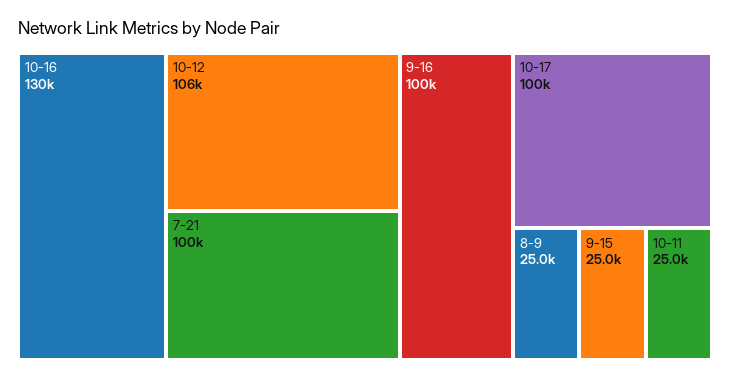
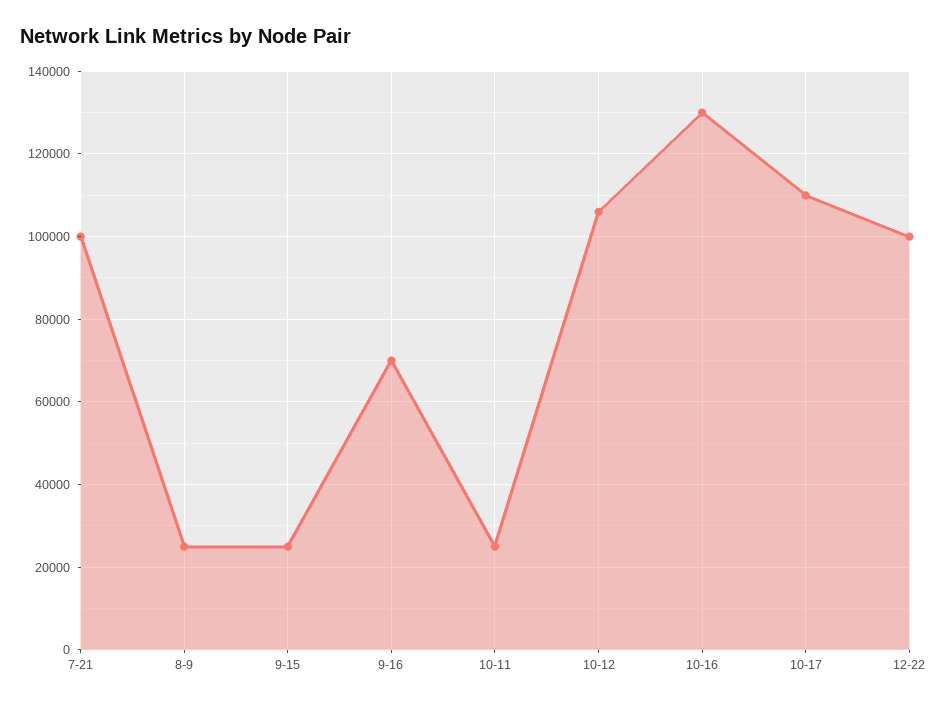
9-16: 100000 -> 70000
10-17: 100000 -> 110000
12-22: none -> 100000

